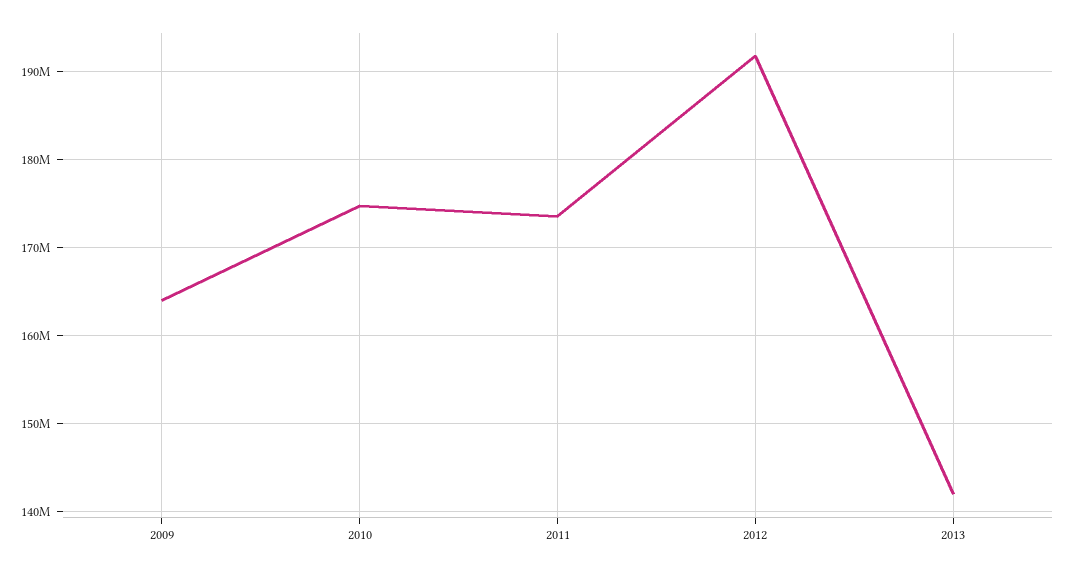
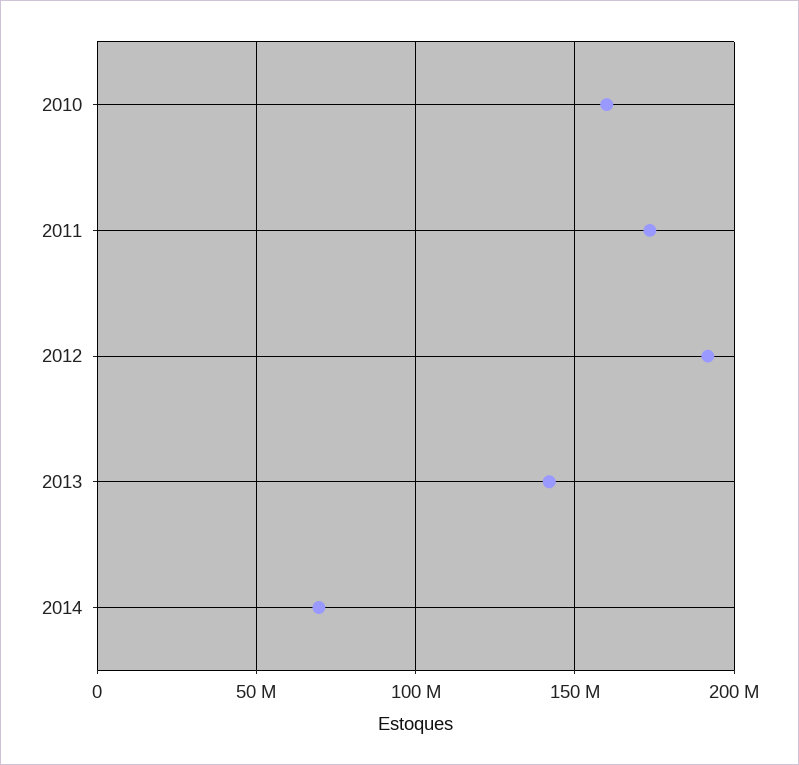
2009: 164000000 -> none
2010: 175000000 -> 160000000
2014: none -> 70000000

